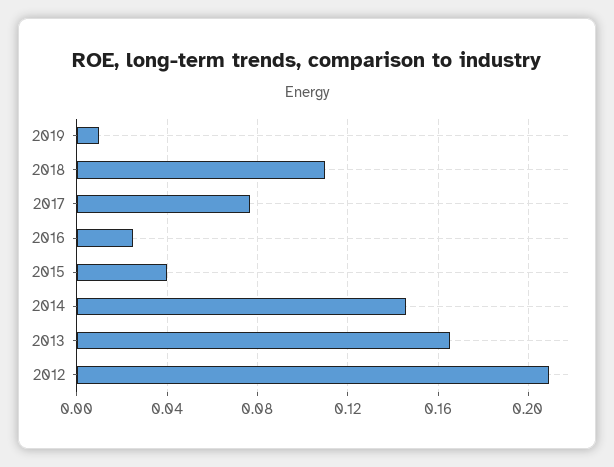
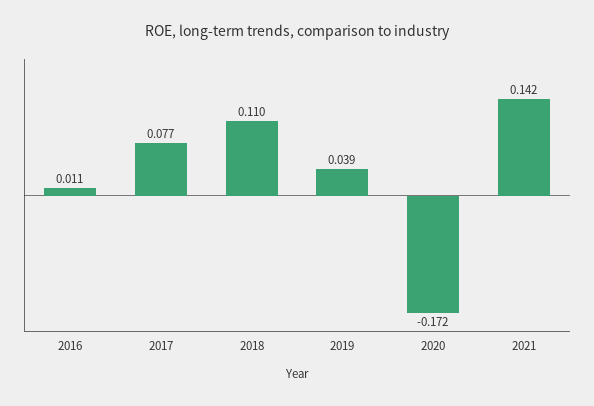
2019: 0.01 -> 0.039
2016: 0.025 -> 0.011
2015: 0.04 -> none
2014: 0.145 -> none
2013: 0.165 -> none
2012: 0.21 -> none
2020: none -> -0.172
2021: none -> 0.142

